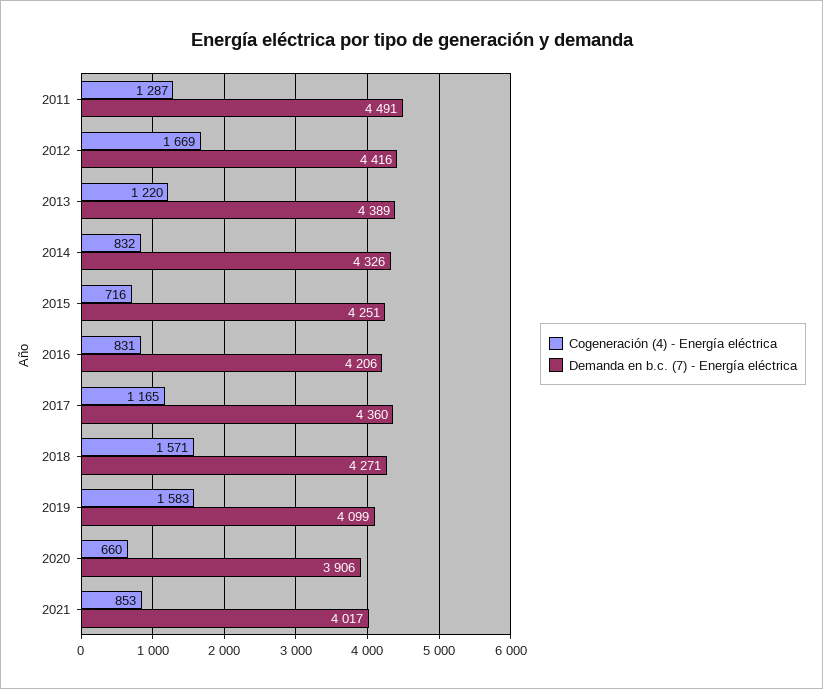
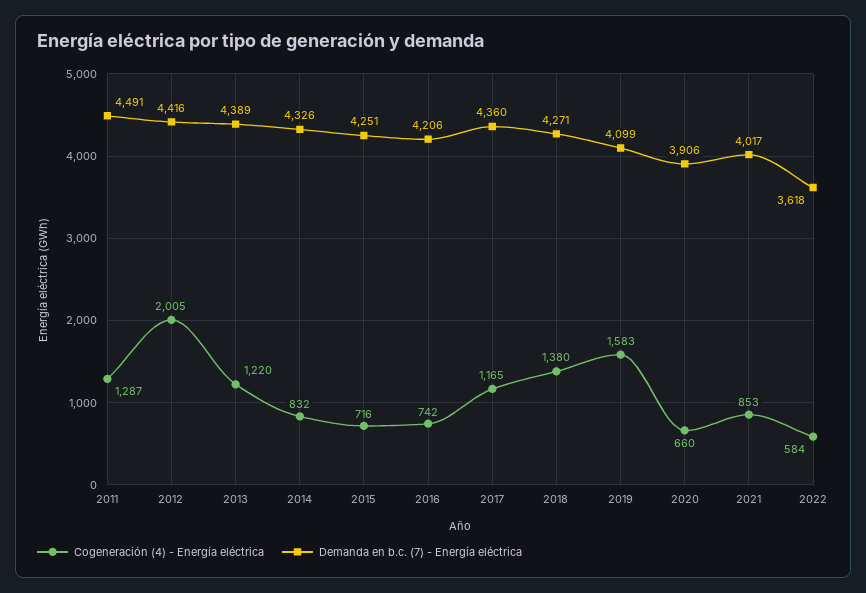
Cogeneración (4) - Energía eléctrica, 2012: 1669 -> 2005
Cogeneración (4) - Energía eléctrica, 2016: 831 -> 742
Cogeneración (4) - Energía eléctrica, 2018: 1571 -> 1380
Cogeneración (4) - Energía eléctrica, 2022: none -> 584
Demanda en b.c. (7) - Energía eléctrica, 2022: none -> 3618

